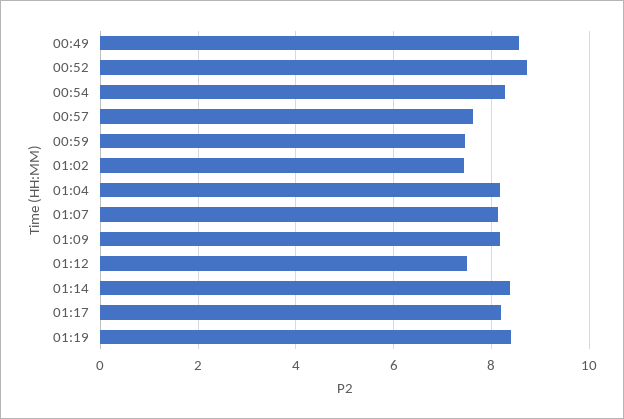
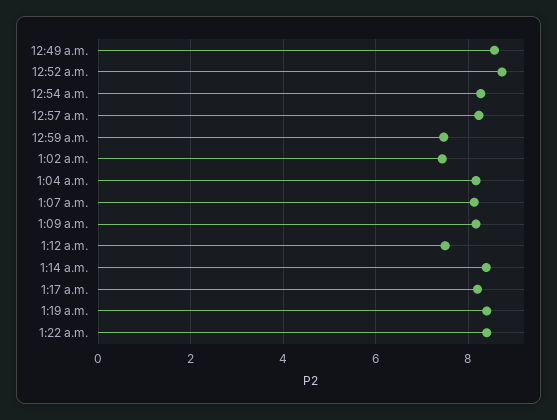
00:57: 7.6 -> 8.2
1:22 a.m.: none -> 8.4

